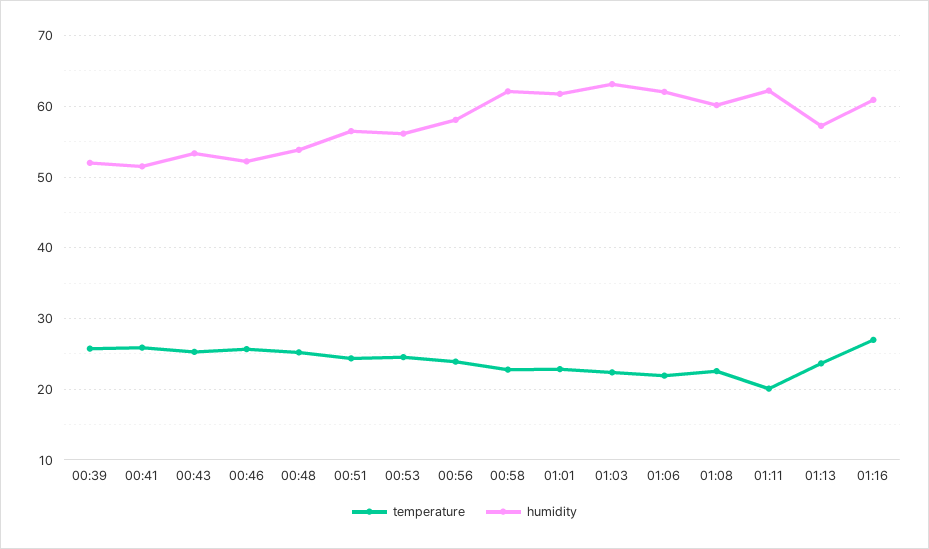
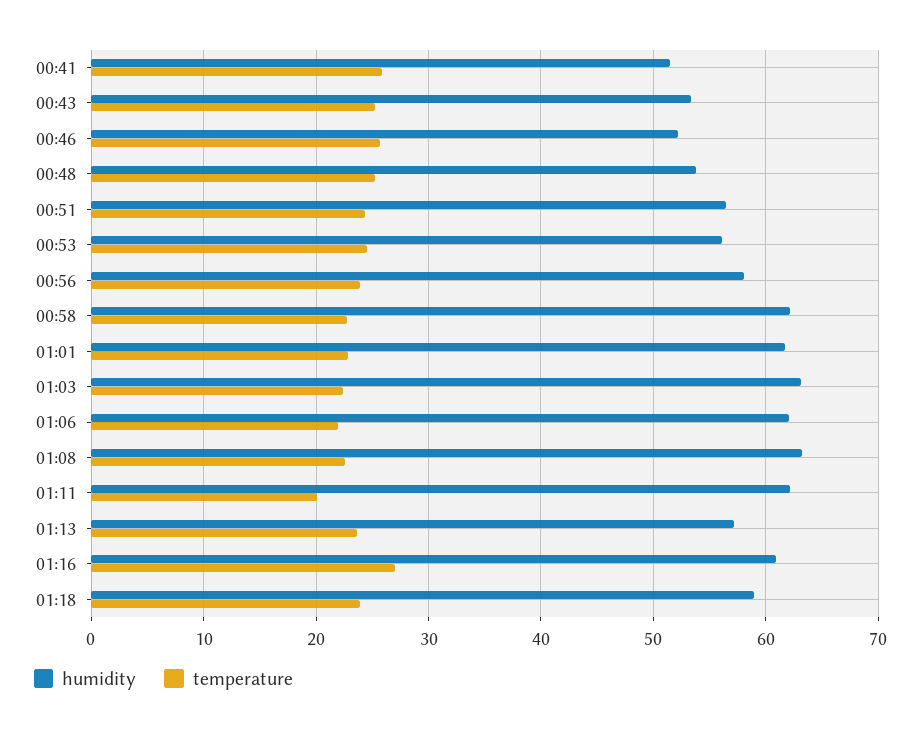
temperature, 00:39: 26 -> none
humidity, 00:39: 52 -> none
humidity, 01:08: 60 -> 63
humidity, 01:18: none -> 59
temperature, 01:18: none -> 24

